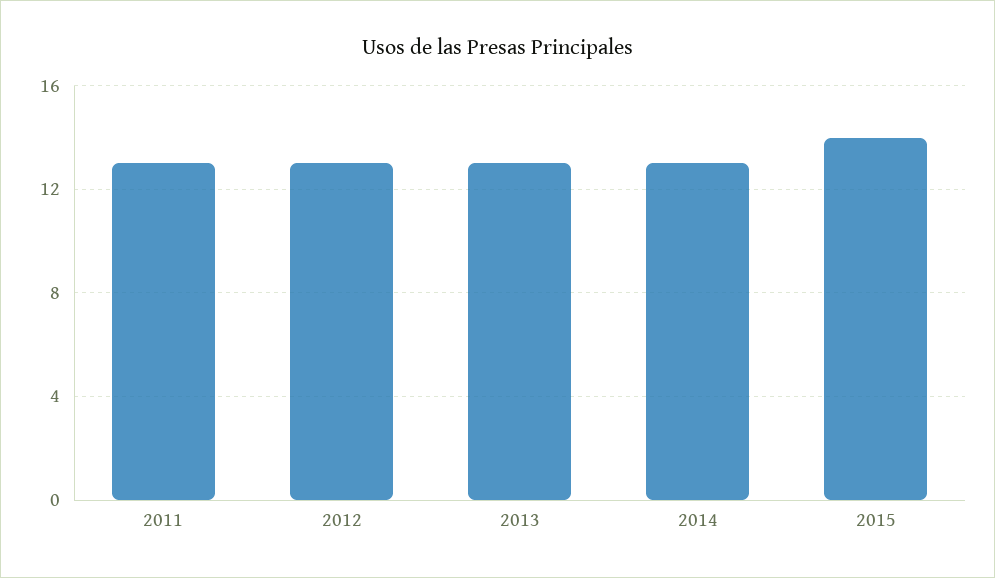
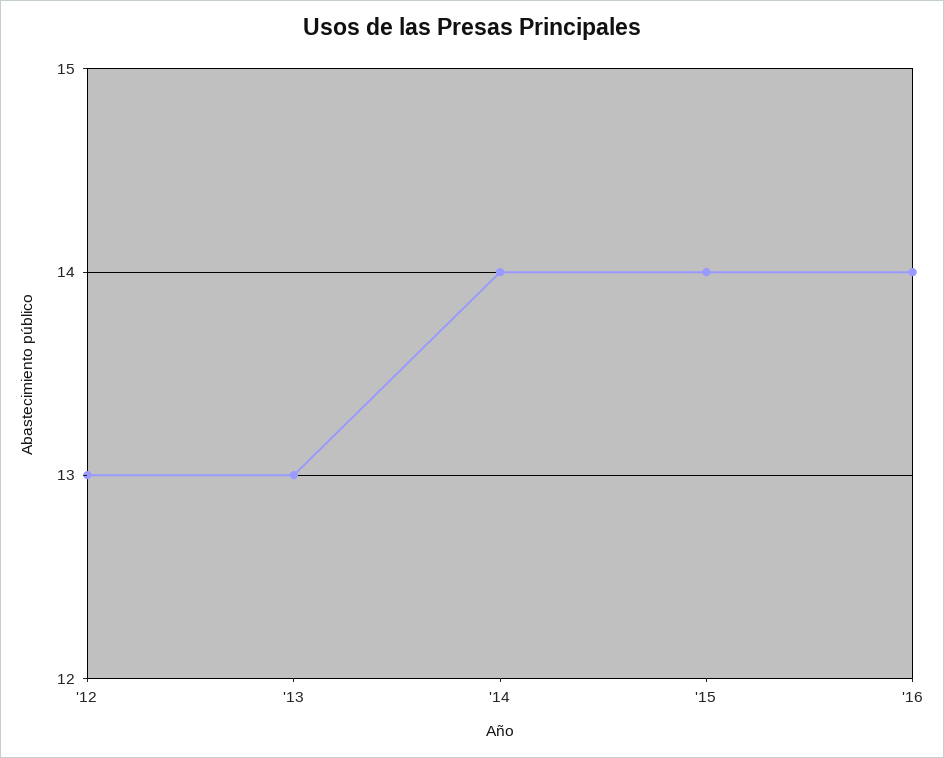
2011: 13 -> none
2014: 13 -> 14
'16: none -> 14

